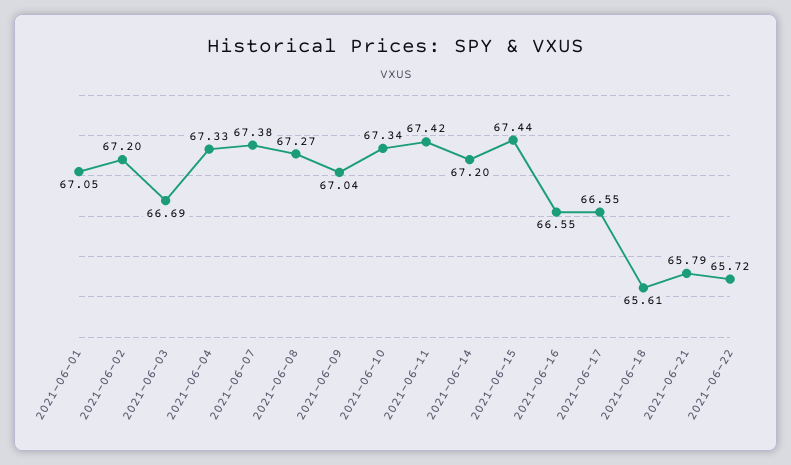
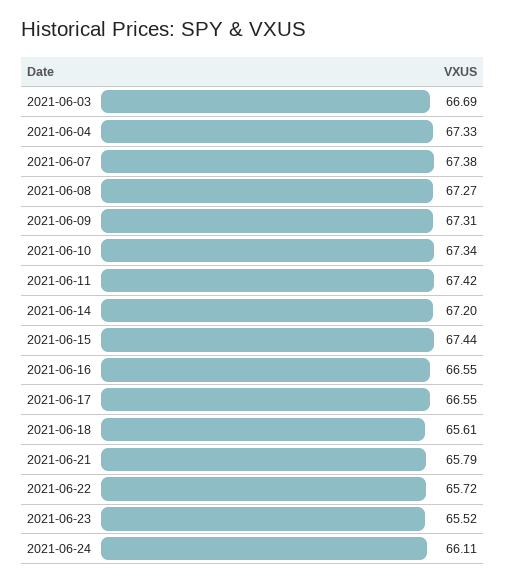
2021-06-01: 67.05 -> none
2021-06-02: 67.2 -> none
2021-06-09: 67.04 -> 67.31
2021-06-23: none -> 65.52
2021-06-24: none -> 66.11

